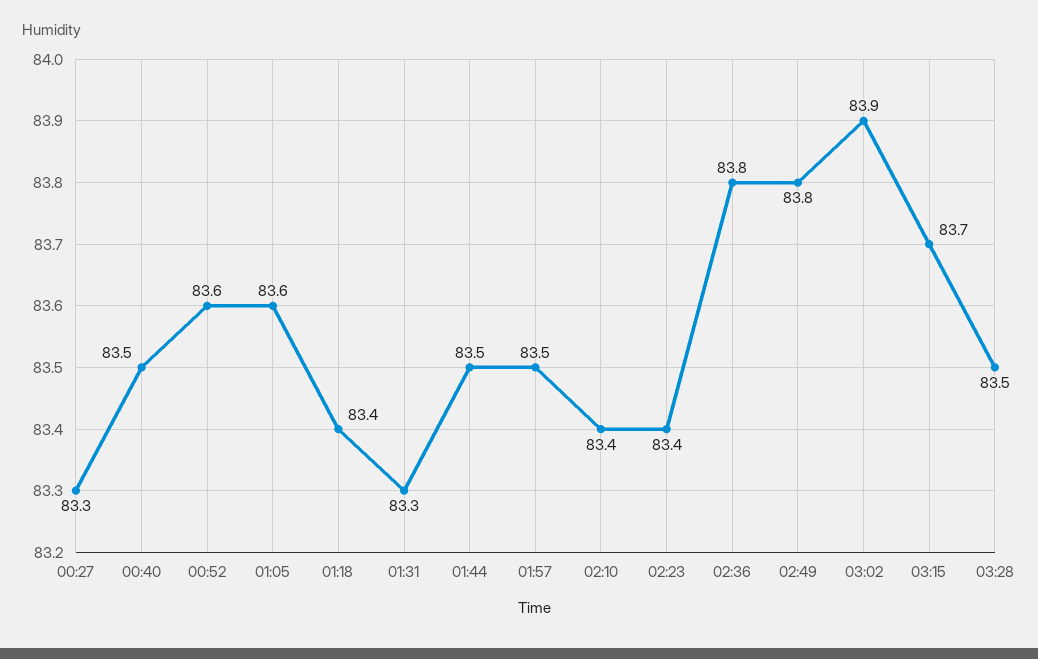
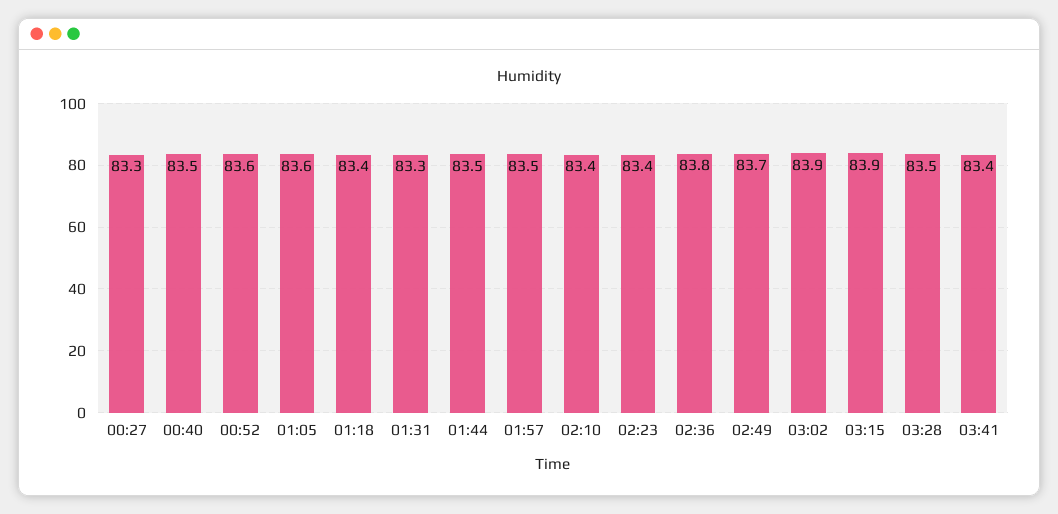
02:49: 83.8 -> 83.7
03:15: 83.7 -> 83.9
03:41: none -> 83.4

